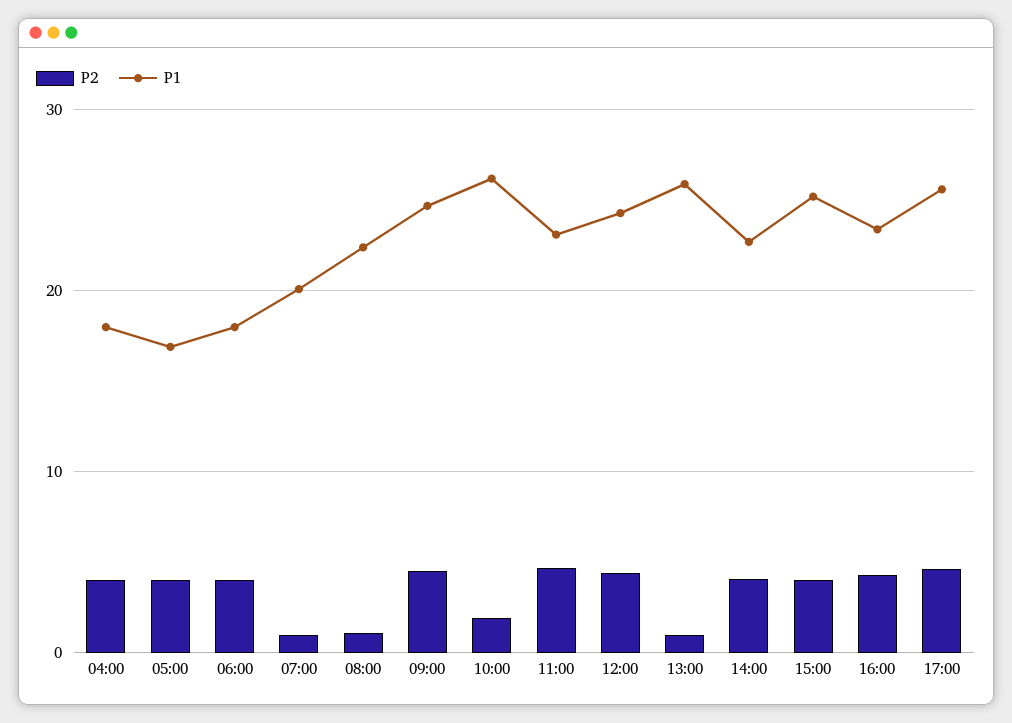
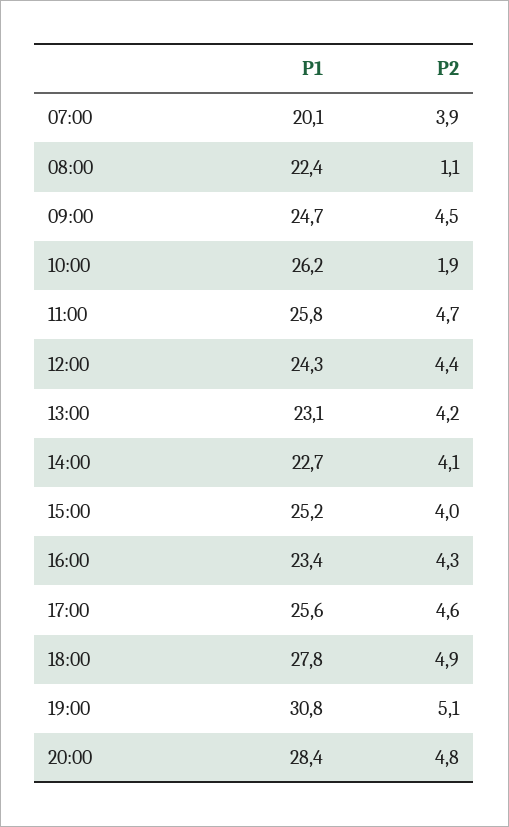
P2, 04:00: 4 -> none
P1, 04:00: 18 -> none
P2, 05:00: 4 -> none
P1, 05:00: 17 -> none
P2, 06:00: 4 -> none
P1, 06:00: 18 -> none
P2, 07:00: 1 -> 3.9
P1, 11:00: 23 -> 25.8
P2, 13:00: 1 -> 4.2
P1, 13:00: 26 -> 23.1
P1, 18:00: none -> 27.8
P2, 18:00: none -> 4.9
P1, 19:00: none -> 30.8
P2, 19:00: none -> 5.1
P1, 20:00: none -> 28.4
P2, 20:00: none -> 4.8

